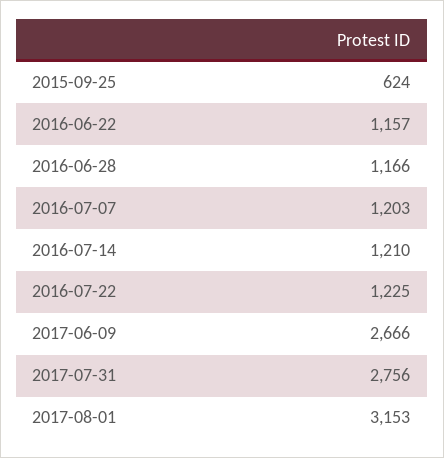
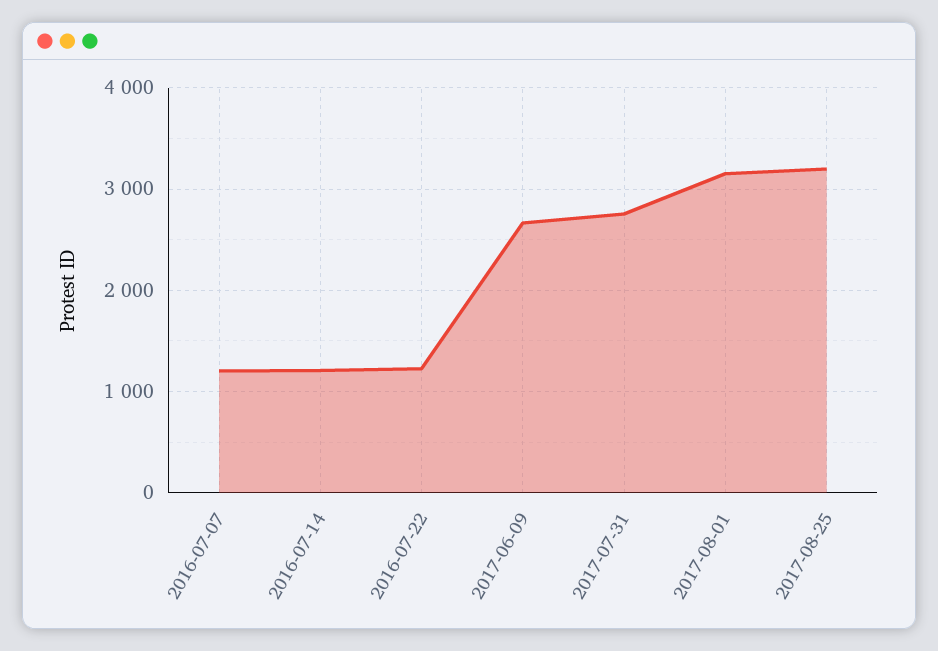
2015-09-25: 624 -> none
2016-06-22: 1157 -> none
2016-06-28: 1166 -> none
2017-08-25: none -> 3200

